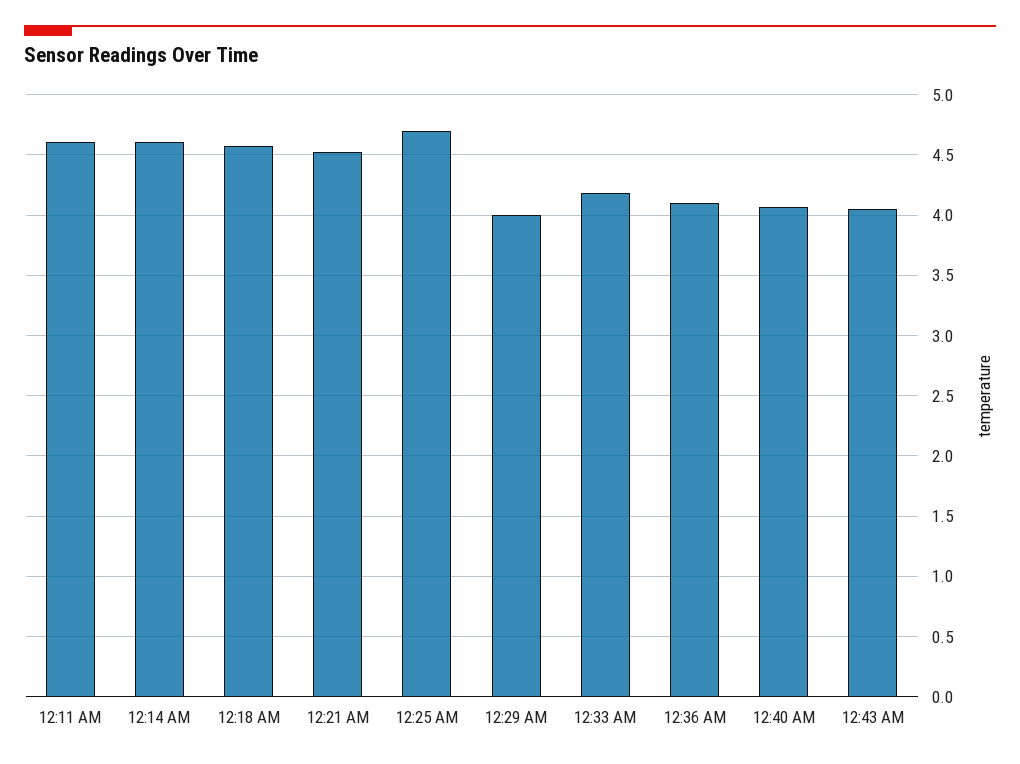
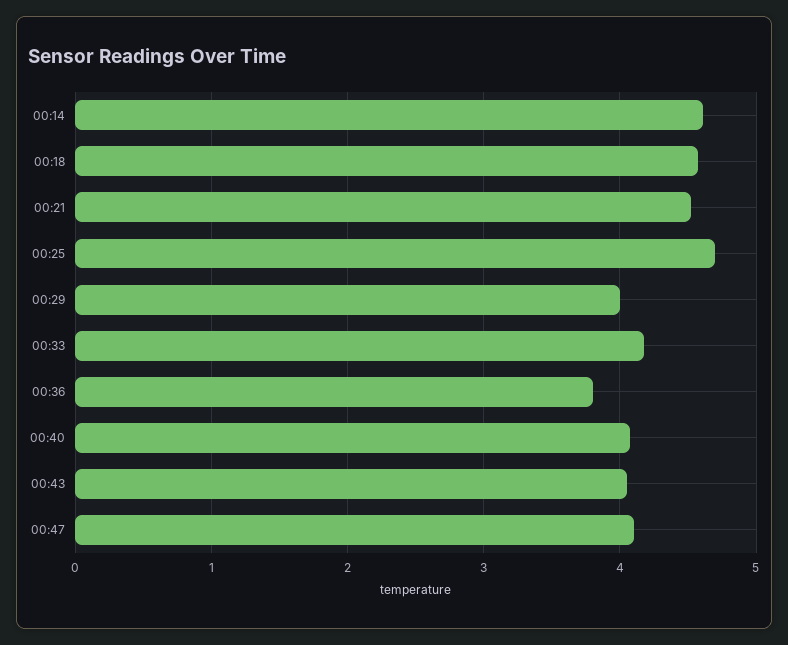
12:11 AM: 4.6 -> none
12:36 AM: 4.1 -> 3.8
00:47: none -> 4.1

